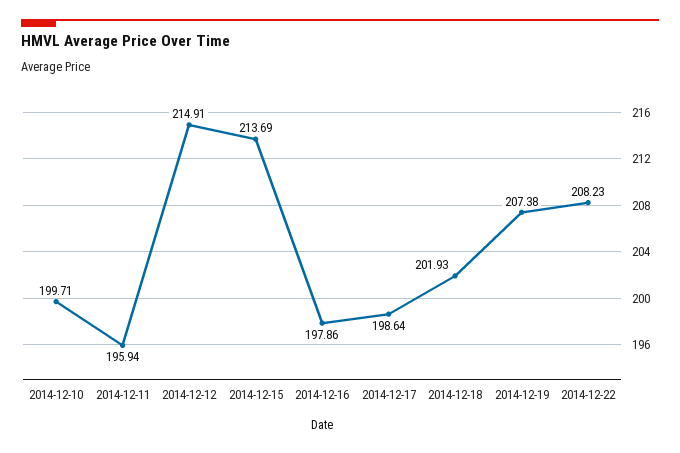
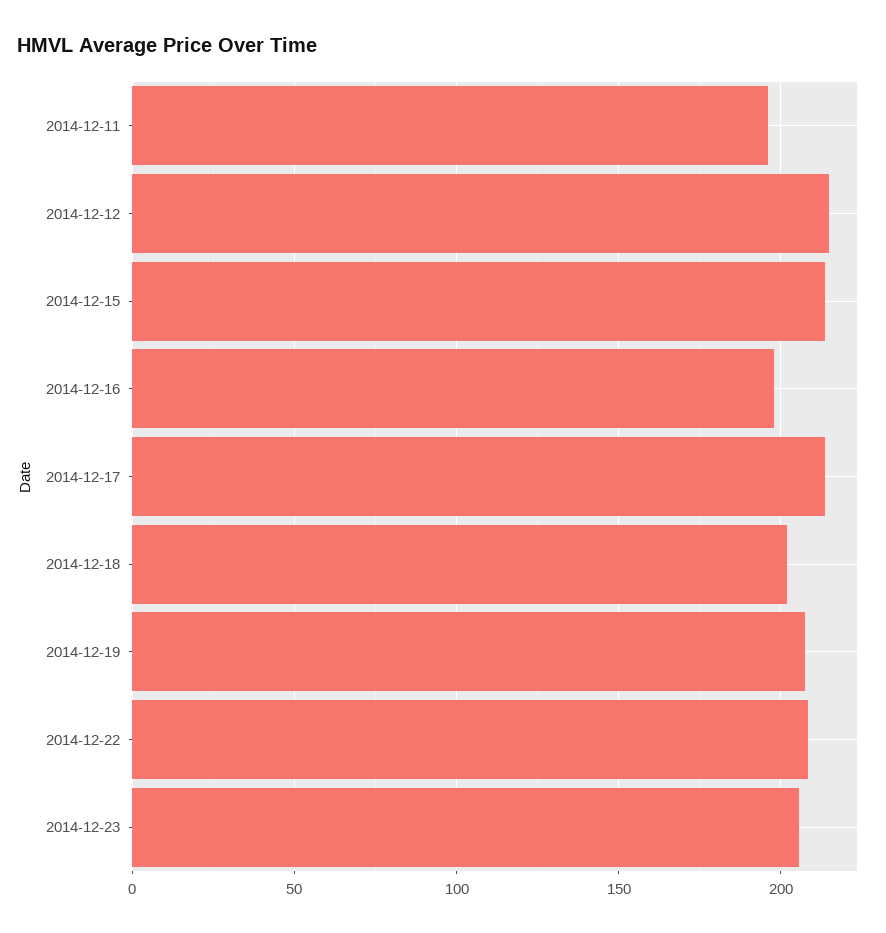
2014-12-10: 199.71 -> none
2014-12-17: 198.64 -> 215
2014-12-23: none -> 205

